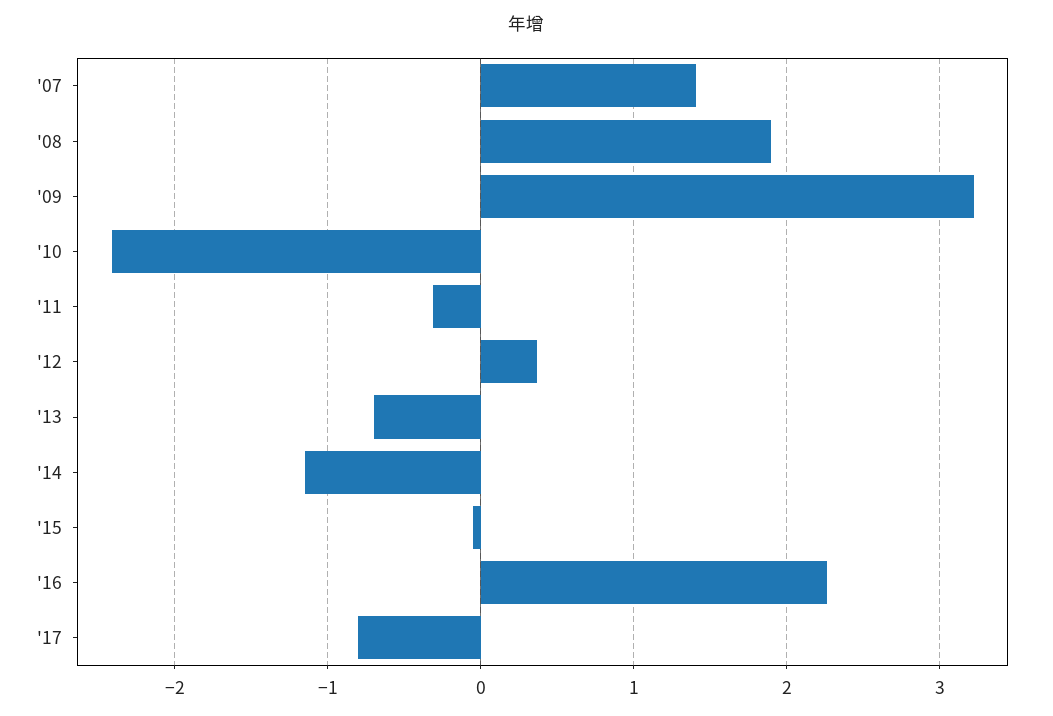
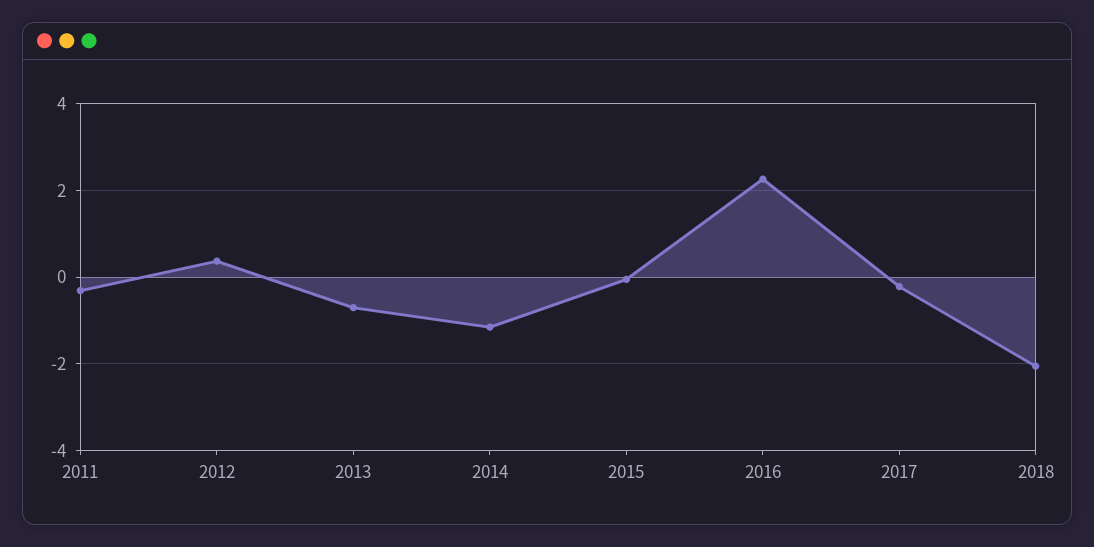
'07: 1.4 -> none
'08: 1.9 -> none
'09: 3.2 -> none
'10: -2.4 -> none
'17: -0.8 -> -0.2
2018: none -> -2

